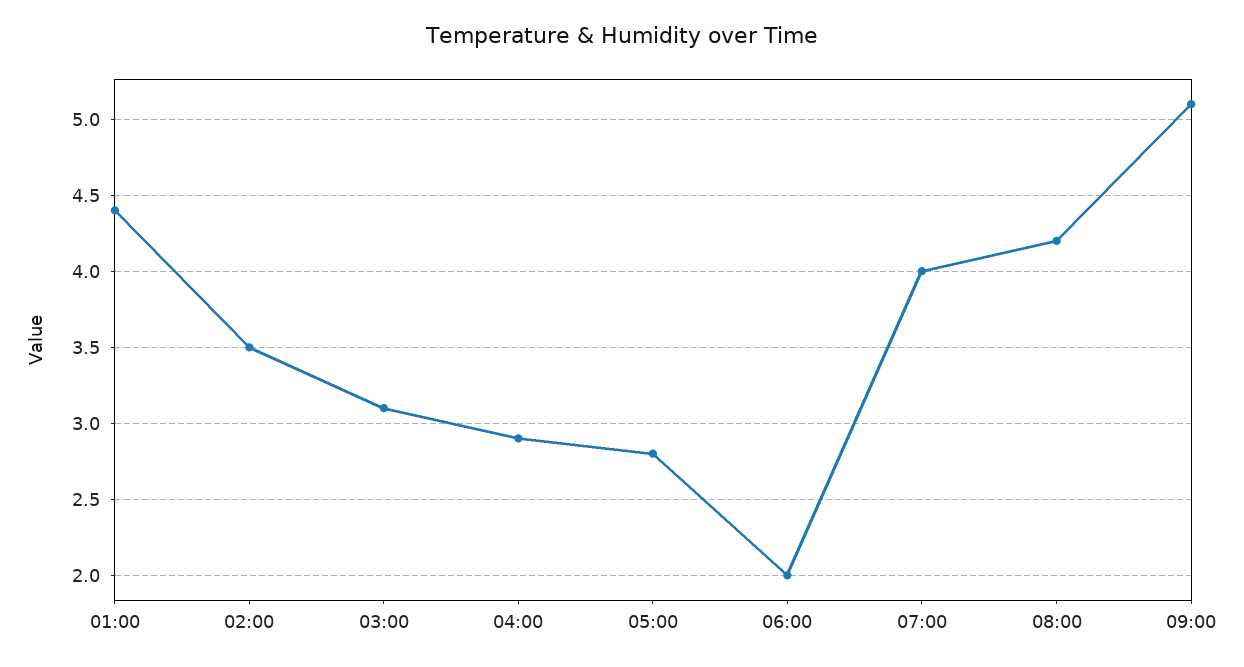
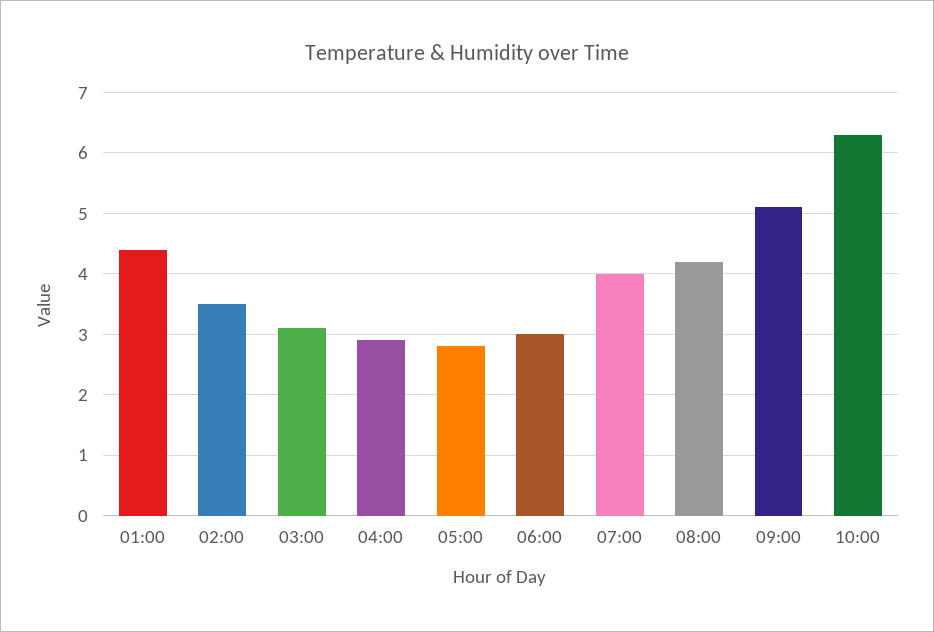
06:00: 2 -> 3
10:00: none -> 6.3

